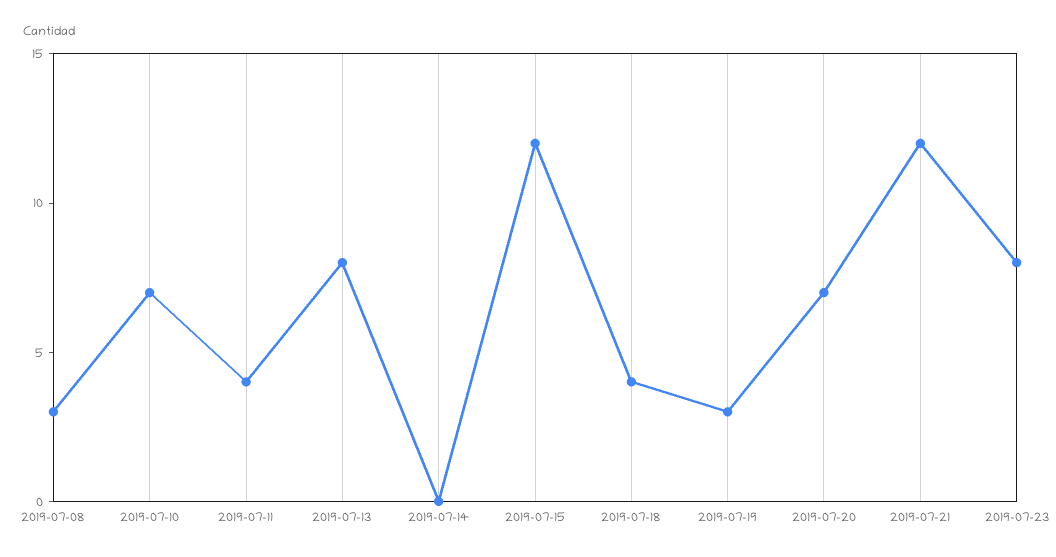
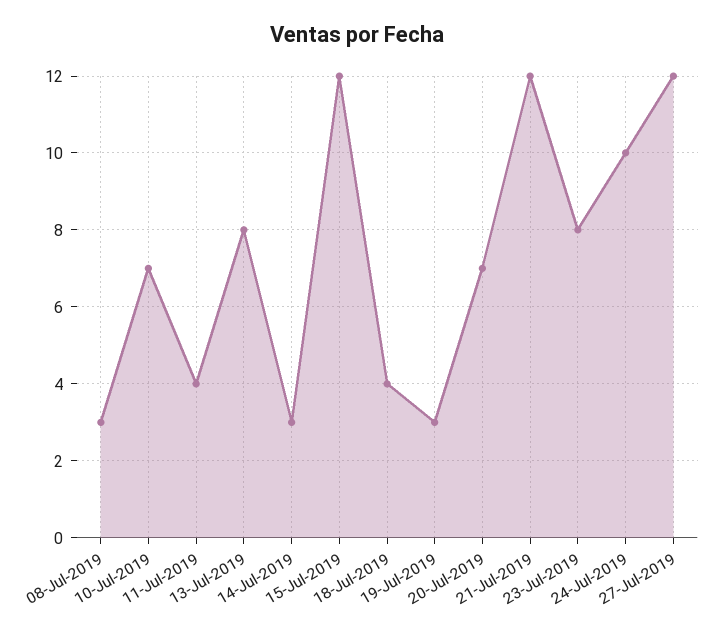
2019-07-14: 0 -> 3
24-Jul-2019: none -> 10
27-Jul-2019: none -> 12

